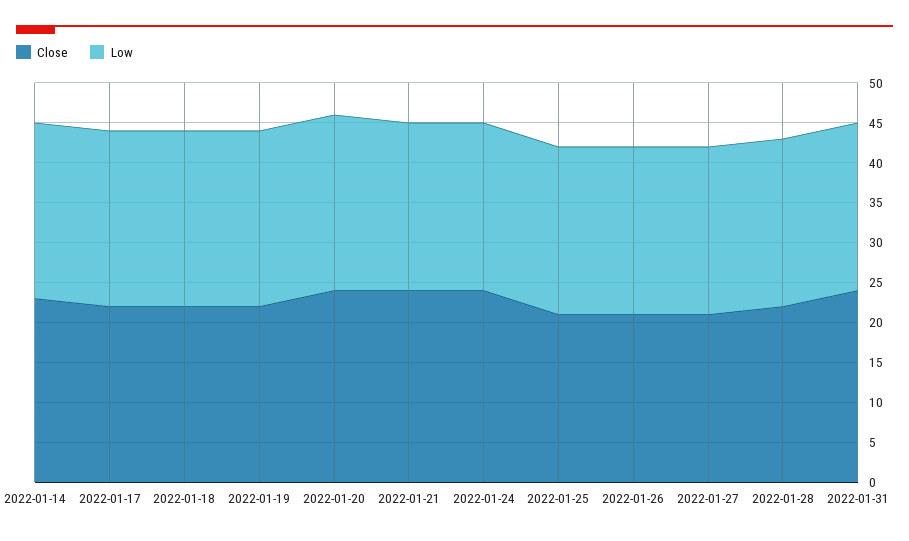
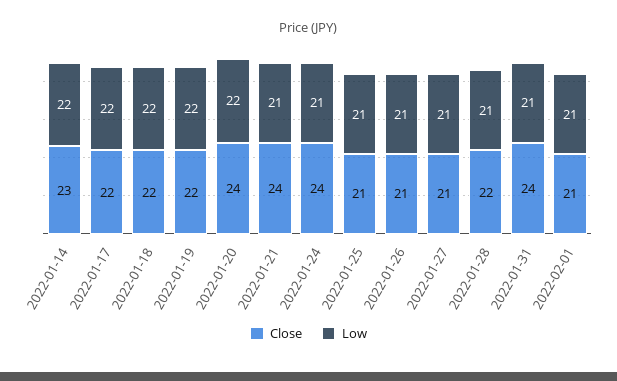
Close, 2022-02-01: none -> 21
Low, 2022-02-01: none -> 21

